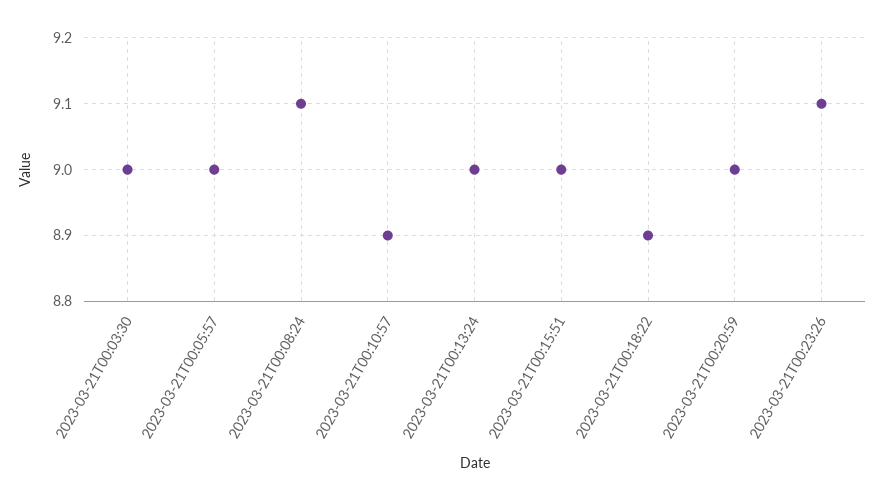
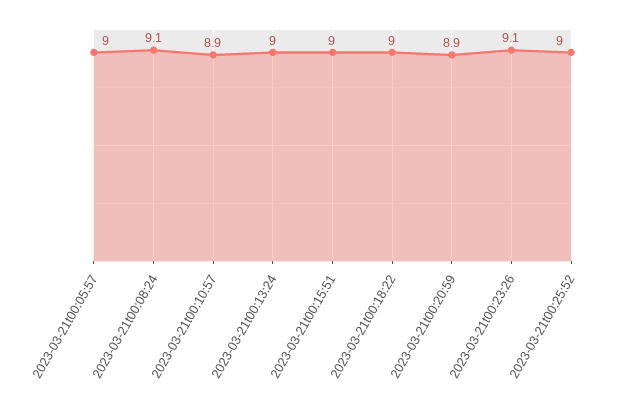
2023-03-21T00:03:30: 9 -> none
2023-03-21T00:18:22: 8.9 -> 9
2023-03-21T00:20:59: 9 -> 8.9
2023-03-21t00:25:52: none -> 9

